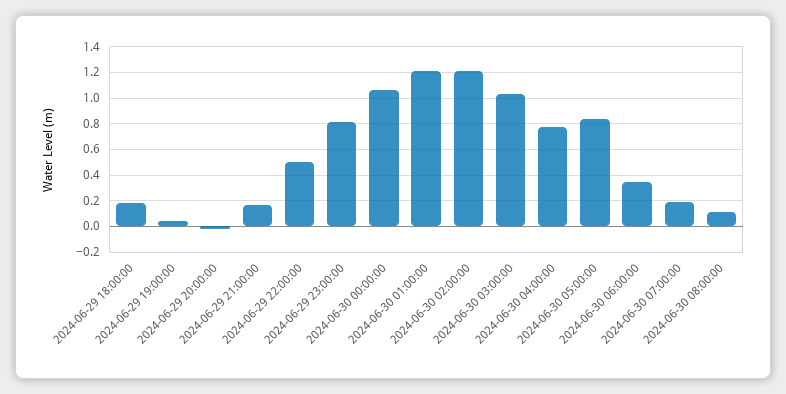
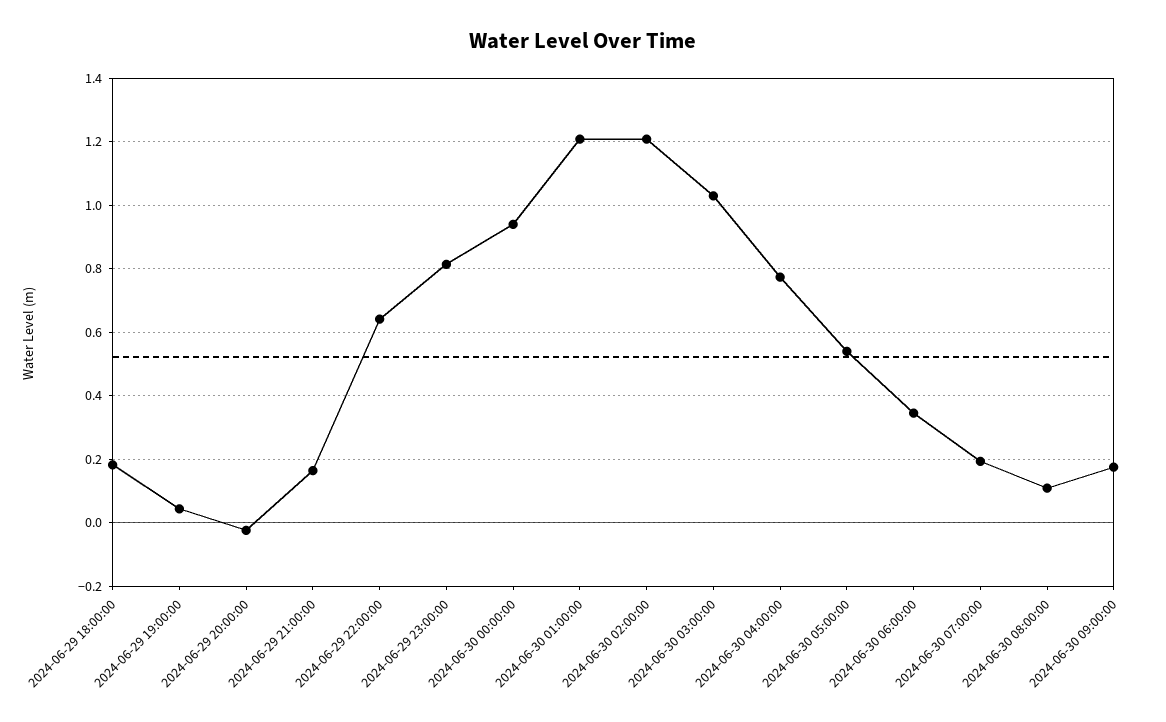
2024-06-29 22:00:00: 0.5 -> 0.64
2024-06-30 00:00:00: 1.05 -> 0.94
2024-06-30 05:00:00: 0.85 -> 0.54
2024-06-30 09:00:00: none -> 0.18

